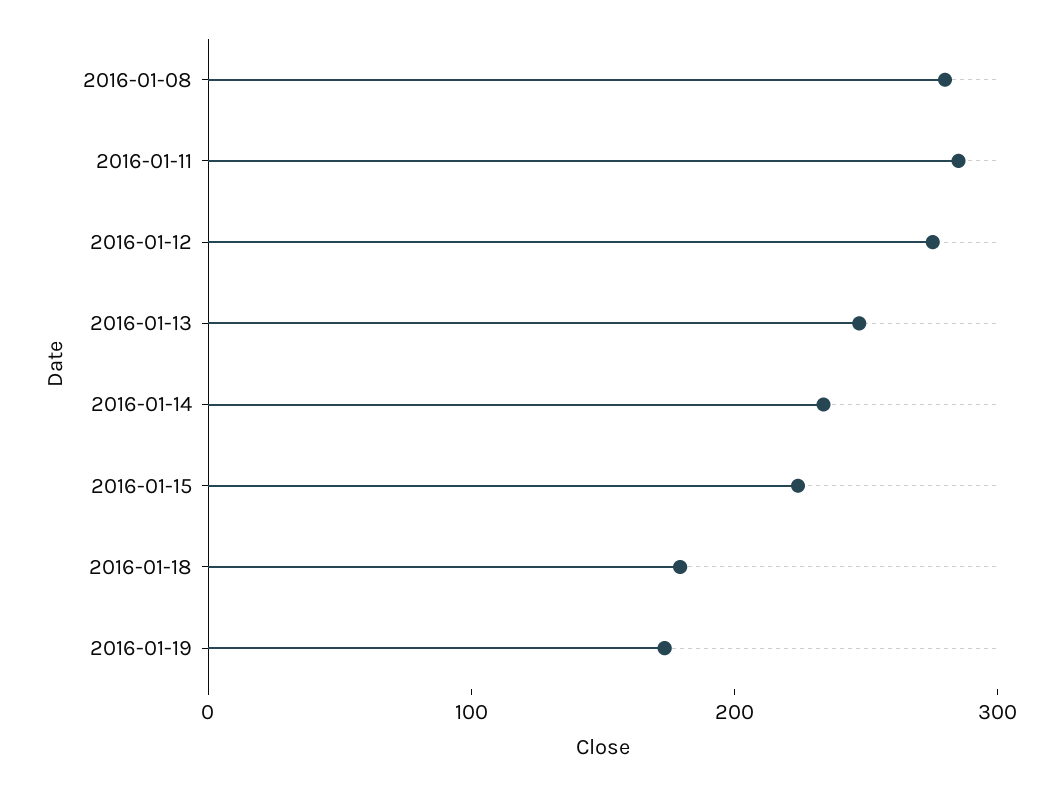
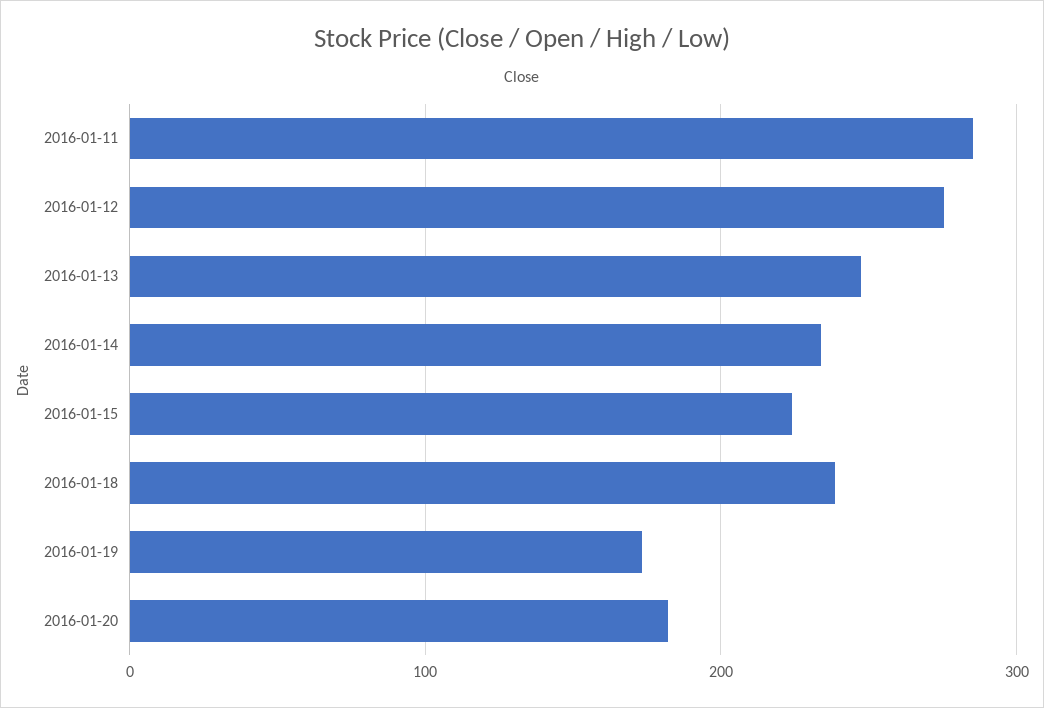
2016-01-08: 280 -> none
2016-01-18: 180 -> 240
2016-01-20: none -> 180

